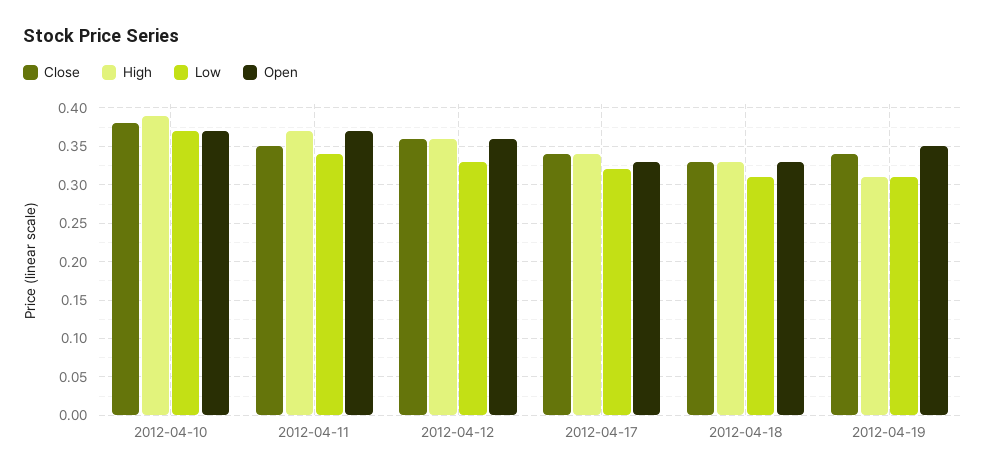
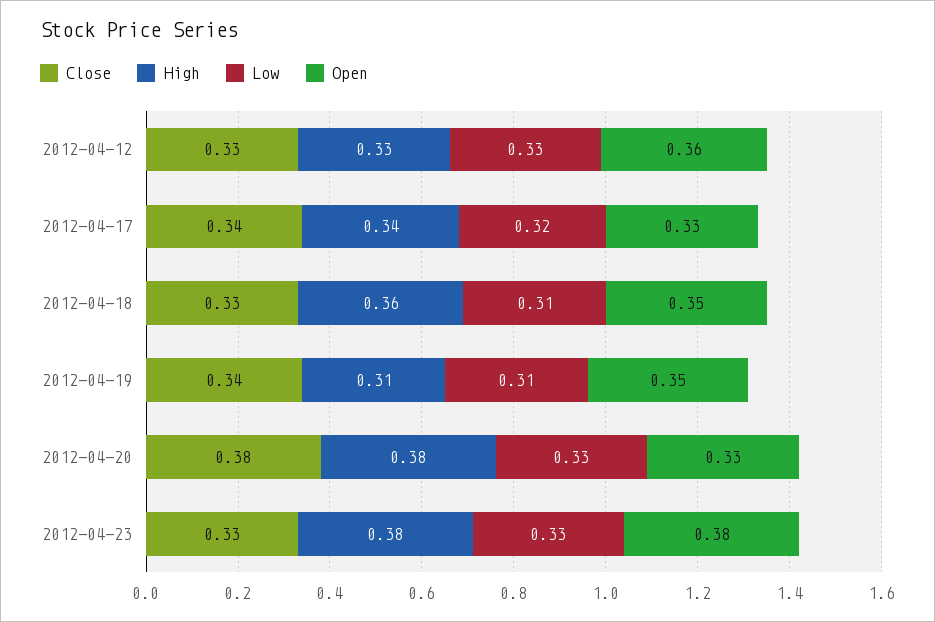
Close, 2012-04-10: 0.38 -> none
High, 2012-04-10: 0.39 -> none
Low, 2012-04-10: 0.37 -> none
Open, 2012-04-10: 0.37 -> none
Close, 2012-04-11: 0.35 -> none
High, 2012-04-11: 0.37 -> none
Low, 2012-04-11: 0.34 -> none
Open, 2012-04-11: 0.37 -> none
Close, 2012-04-12: 0.36 -> 0.33
High, 2012-04-12: 0.36 -> 0.33
High, 2012-04-18: 0.33 -> 0.36
Open, 2012-04-18: 0.33 -> 0.35
Close, 2012-04-20: none -> 0.38
High, 2012-04-20: none -> 0.38
Low, 2012-04-20: none -> 0.33
Open, 2012-04-20: none -> 0.33
Close, 2012-04-23: none -> 0.33
High, 2012-04-23: none -> 0.38
Low, 2012-04-23: none -> 0.33
Open, 2012-04-23: none -> 0.38

